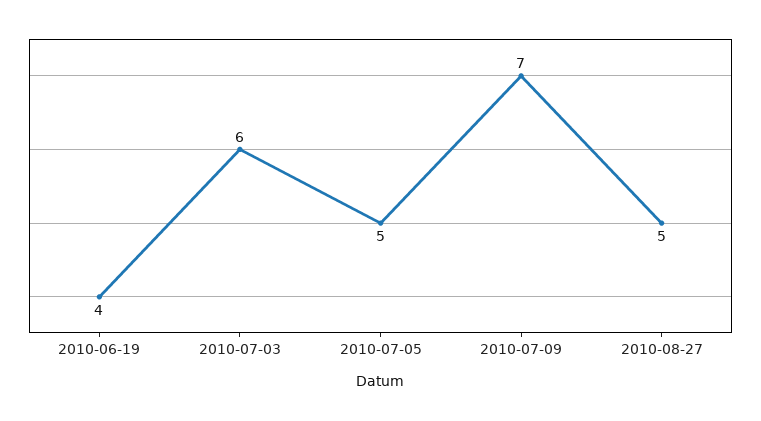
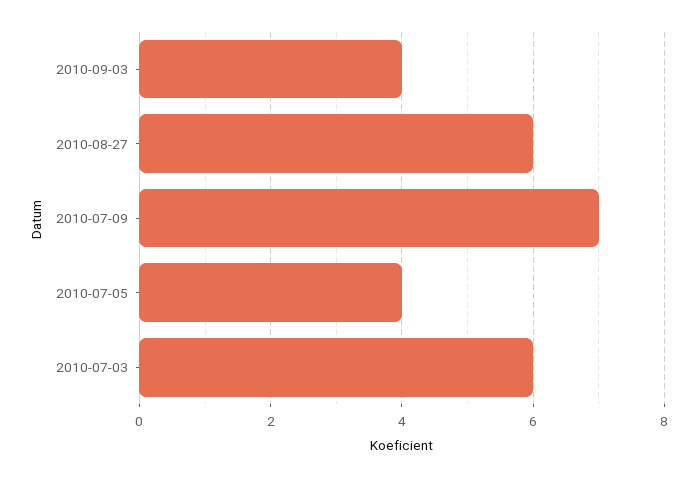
2010-06-19: 4 -> none
2010-07-05: 5 -> 4
2010-08-27: 5 -> 6
2010-09-03: none -> 4

